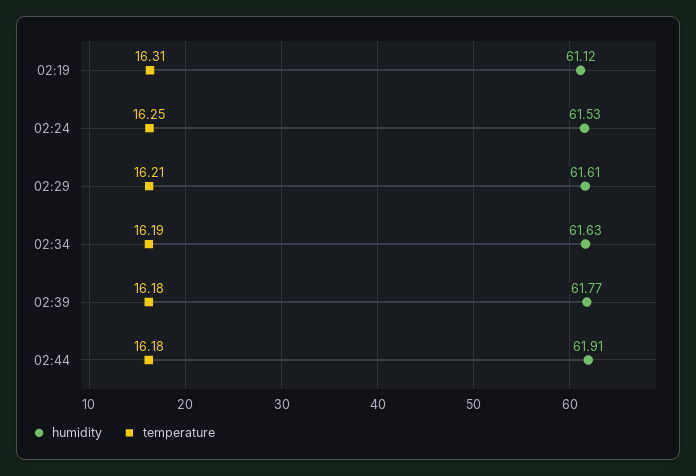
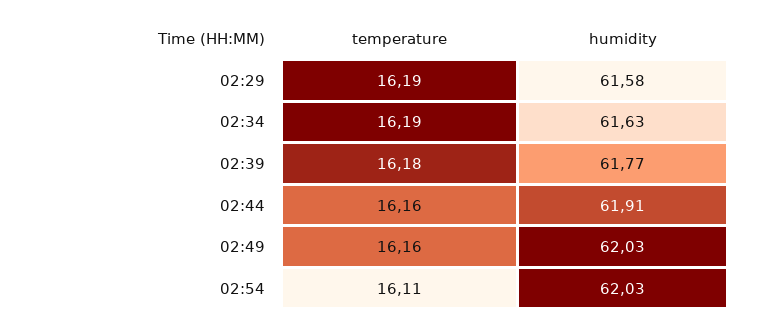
humidity, 02:19: 61.12 -> none
temperature, 02:19: 16.31 -> none
humidity, 02:24: 61.53 -> none
temperature, 02:24: 16.25 -> none
humidity, 02:29: 61.61 -> 61.58
temperature, 02:29: 16.21 -> 16.19
temperature, 02:44: 16.18 -> 16.16
temperature, 02:49: none -> 16.16
humidity, 02:49: none -> 62.03
temperature, 02:54: none -> 16.11
humidity, 02:54: none -> 62.03

